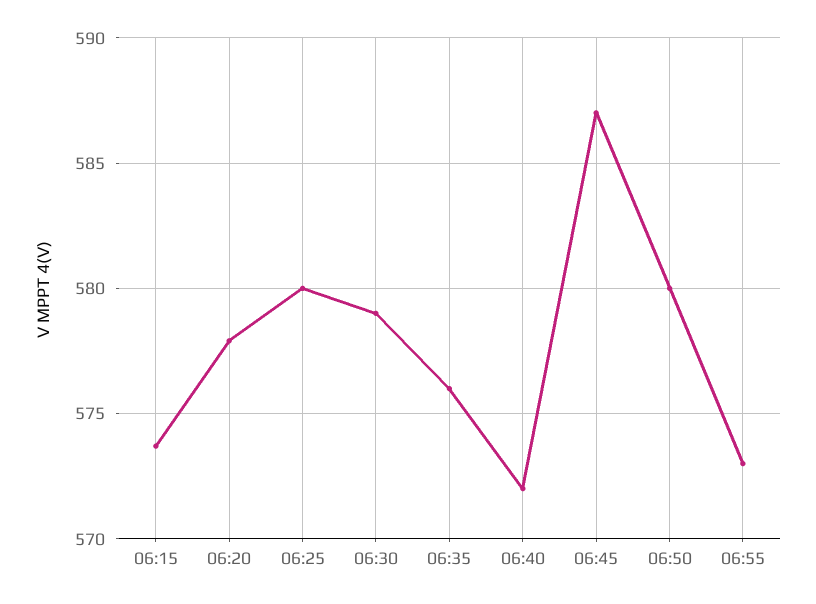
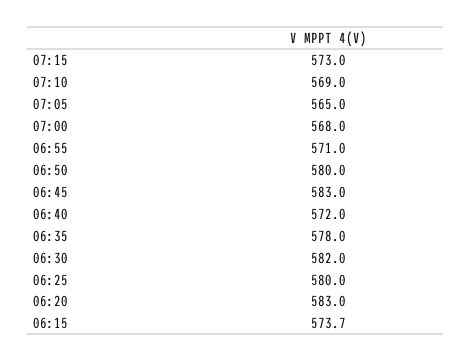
06:20: 578 -> 583
06:30: 579 -> 582
06:35: 576 -> 578
06:45: 587 -> 583
06:55: 573 -> 571
07:15: none -> 573
07:10: none -> 569
07:05: none -> 565
07:00: none -> 568

